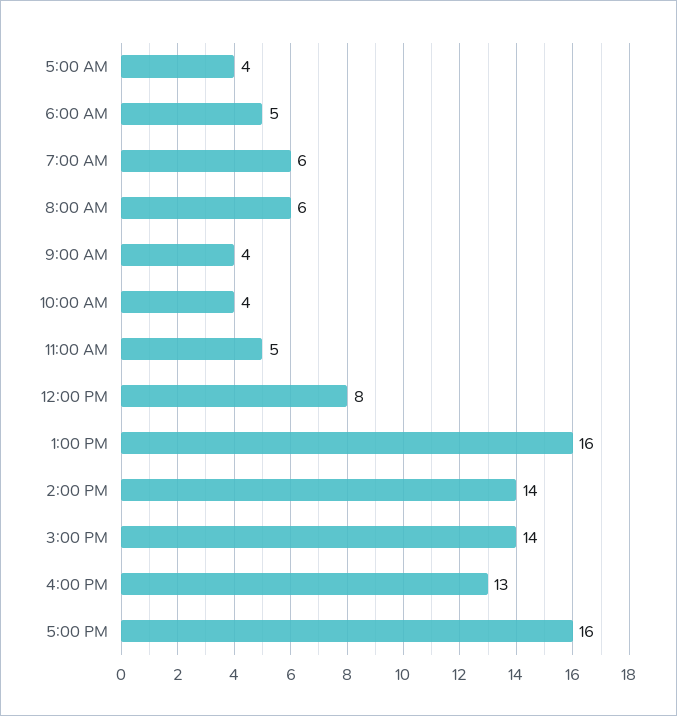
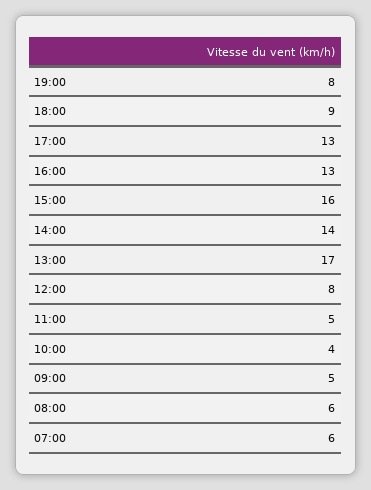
5:00 AM: 4 -> none
6:00 AM: 5 -> none
9:00 AM: 4 -> 5
1:00 PM: 16 -> 17
3:00 PM: 14 -> 16
5:00 PM: 16 -> 13
19:00: none -> 8
18:00: none -> 9

